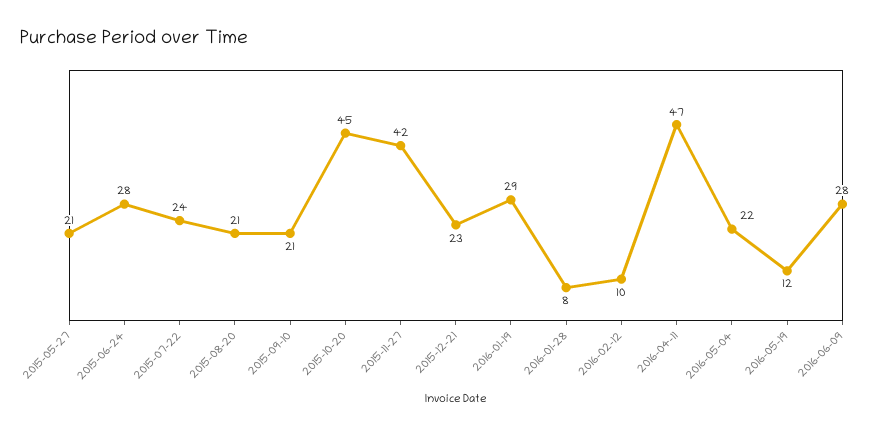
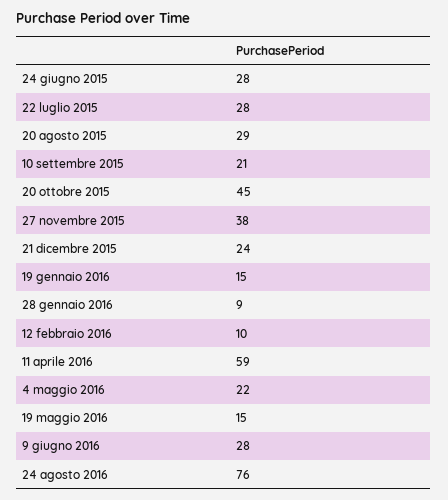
2015-05-27: 21 -> none
2015-07-22: 24 -> 28
2015-08-20: 21 -> 29
2015-11-27: 42 -> 38
2015-12-21: 23 -> 24
2016-01-19: 29 -> 15
2016-01-28: 8 -> 9
2016-04-11: 47 -> 59
2016-05-19: 12 -> 15
24 agosto 2016: none -> 76

